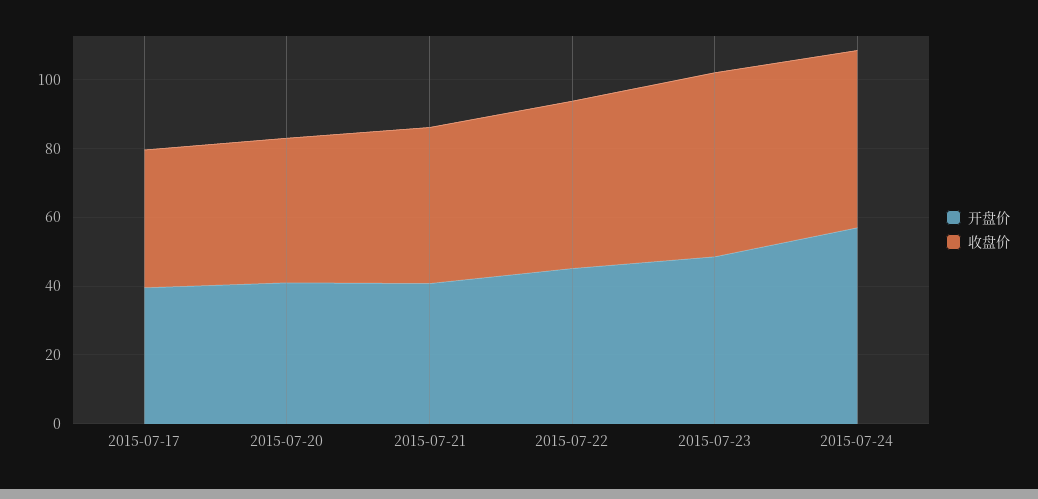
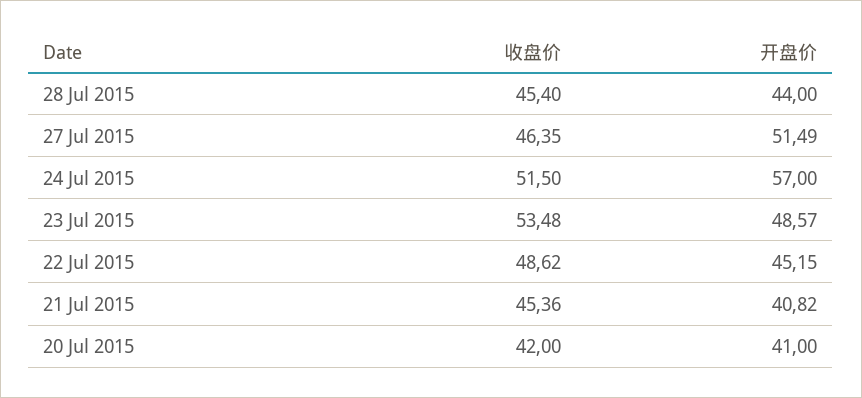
开盘价, 2015-07-17: 40 -> none
收盘价, 2015-07-17: 40 -> none
收盘价, 28 Jul 2015: none -> 45.4
开盘价, 28 Jul 2015: none -> 44
收盘价, 27 Jul 2015: none -> 46.35
开盘价, 27 Jul 2015: none -> 51.49

